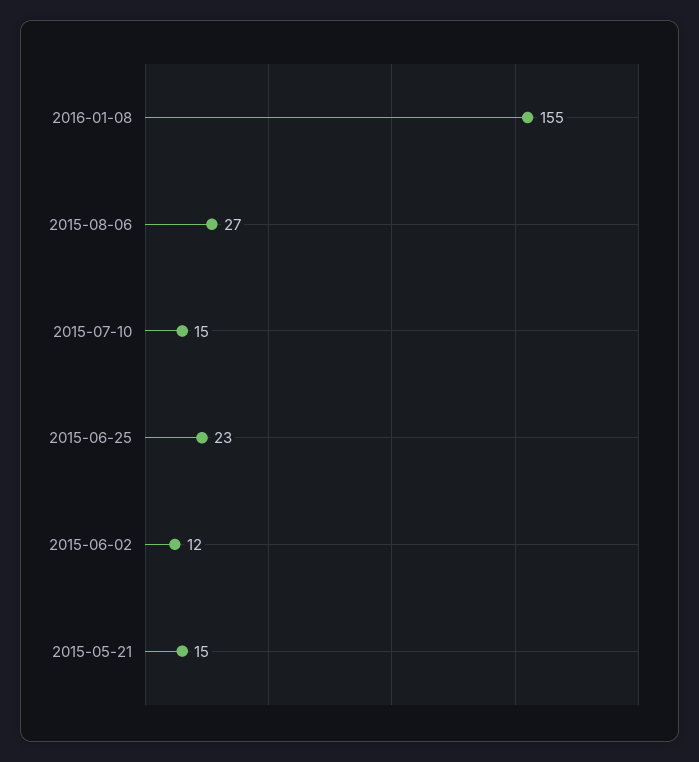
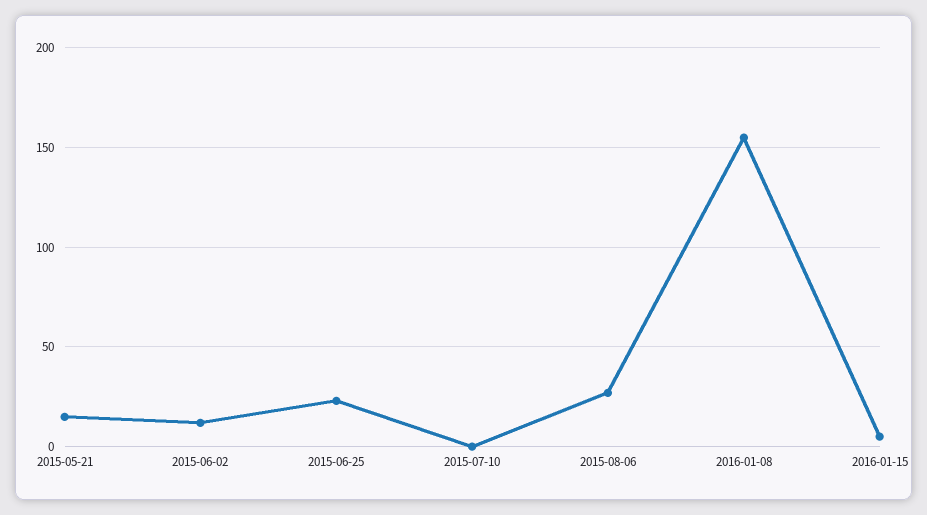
2015-07-10: 15 -> 0
2016-01-15: none -> 5

